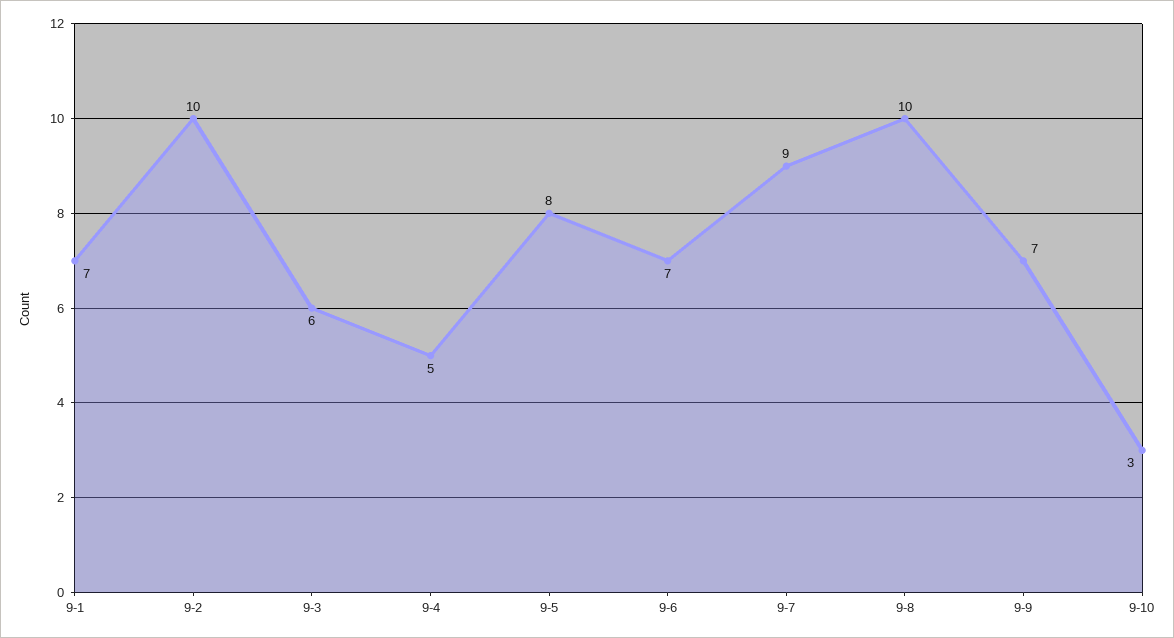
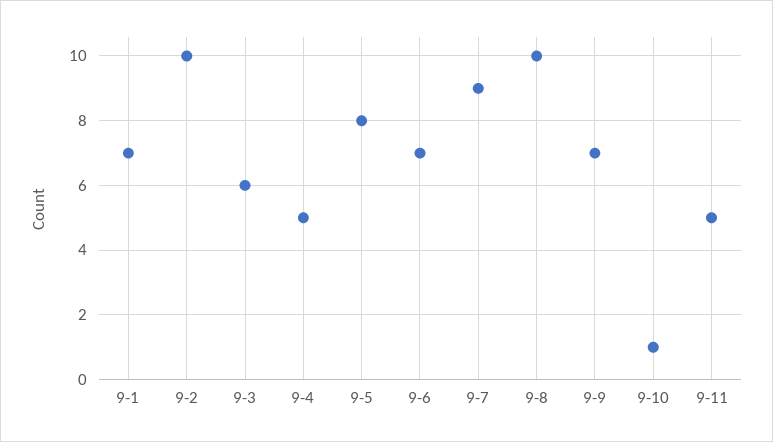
9-10: 3 -> 1
9-11: none -> 5

